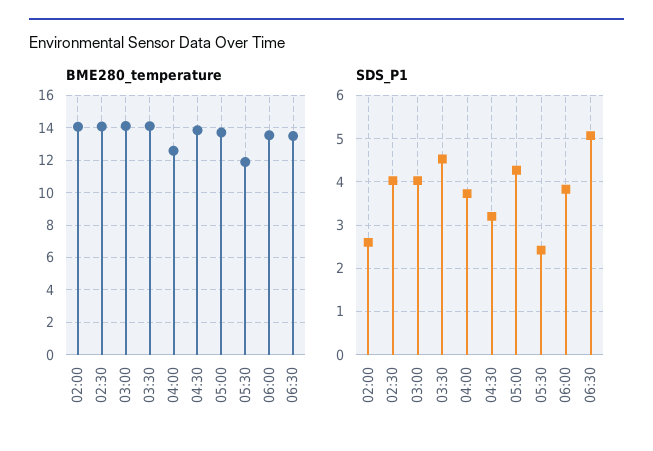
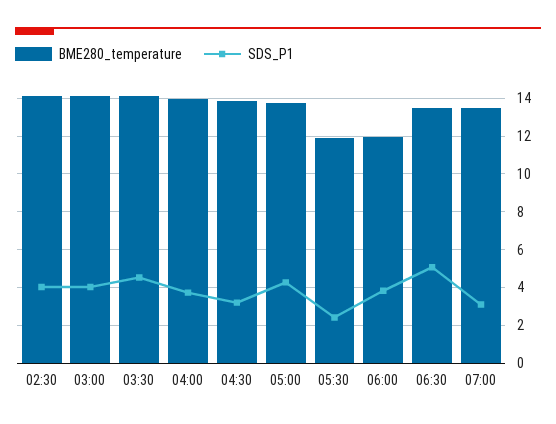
BME280_temperature, 02:00: 14 -> none
BME280_temperature, 04:00: 12.5 -> 14
BME280_temperature, 06:00: 13.5 -> 12
SDS_P1, 02:00: 2.6 -> none
BME280_temperature, 07:00: none -> 13.5
SDS_P1, 07:00: none -> 3

